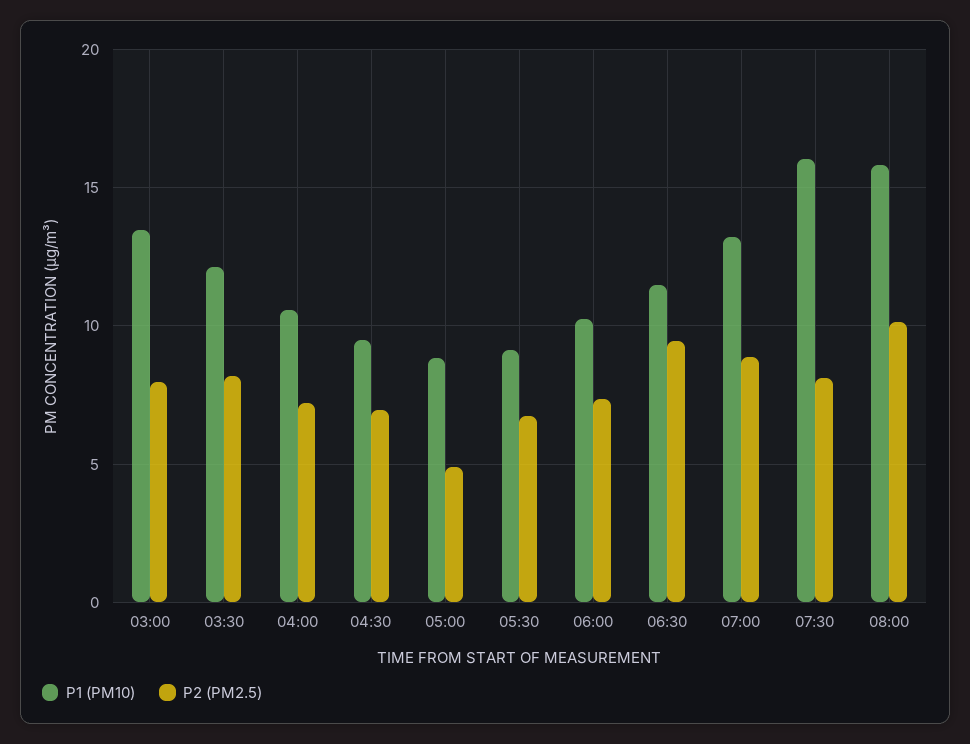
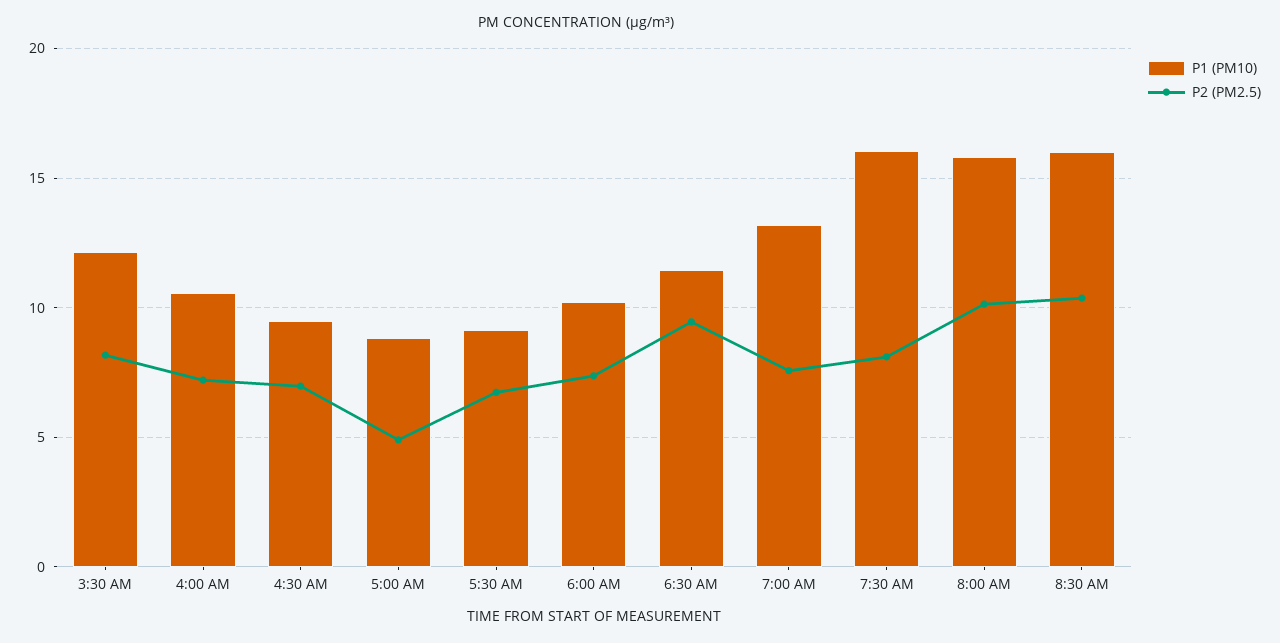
P1 (PM10), 03:00: 13.5 -> none
P2 (PM2.5), 03:00: 8 -> none
P2 (PM2.5), 07:00: 9 -> 7.5
P1 (PM10), 8:30 AM: none -> 16
P2 (PM2.5), 8:30 AM: none -> 10.5

